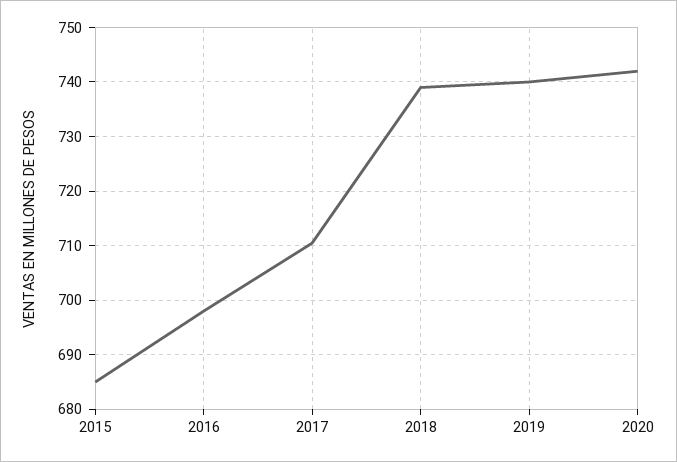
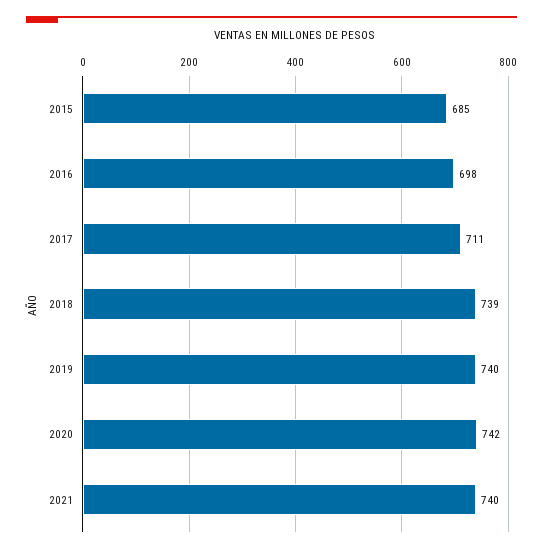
2021: none -> 740

